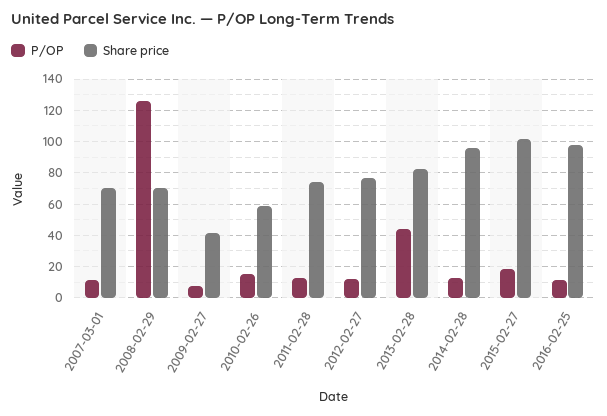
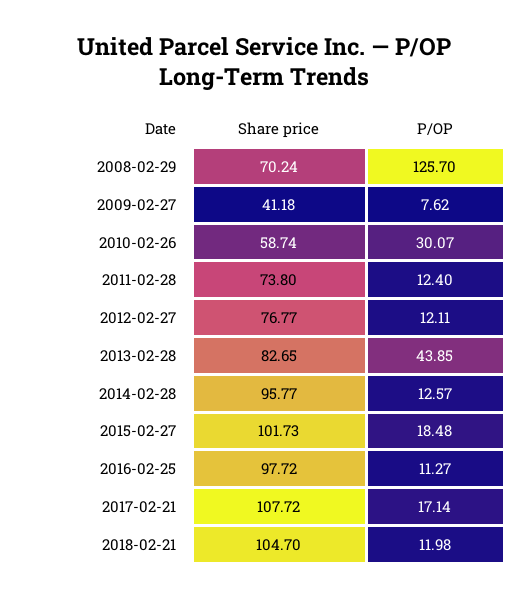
P/OP, 2007-03-01: 10 -> none
Share price, 2007-03-01: 70 -> none
P/OP, 2010-02-26: 15 -> 30.07
Share price, 2017-02-21: none -> 107.72
P/OP, 2017-02-21: none -> 17.14
Share price, 2018-02-21: none -> 104.7
P/OP, 2018-02-21: none -> 11.98

